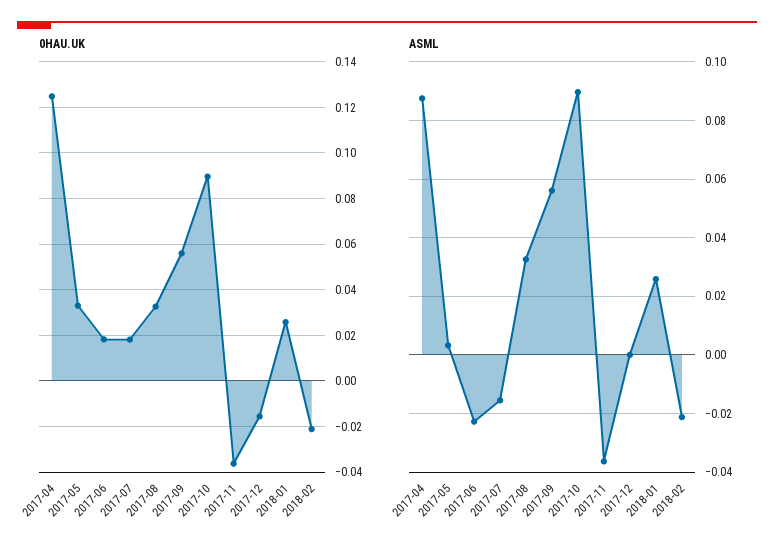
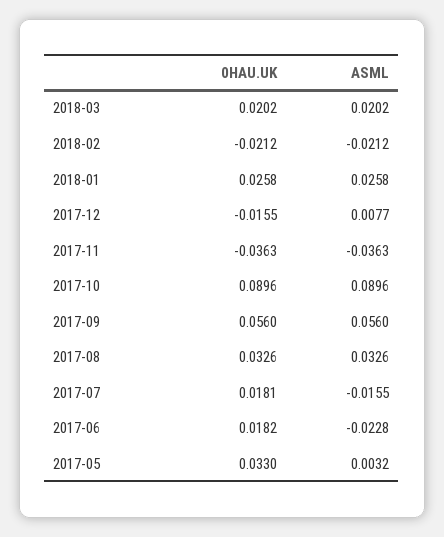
0HAU.UK, 2017-04: 0.125 -> none
ASML, 2017-04: 0.0875 -> none
ASML, 2017-12: 0 -> 0.0077
0HAU.UK, 2018-03: none -> 0.0202
ASML, 2018-03: none -> 0.0202

